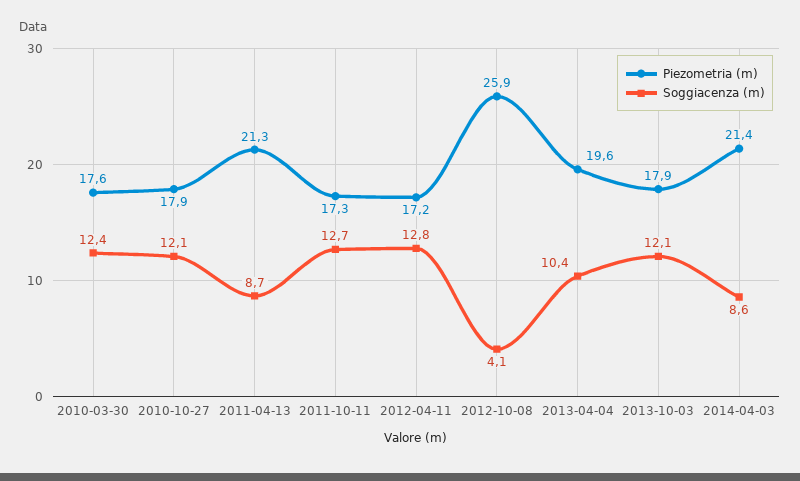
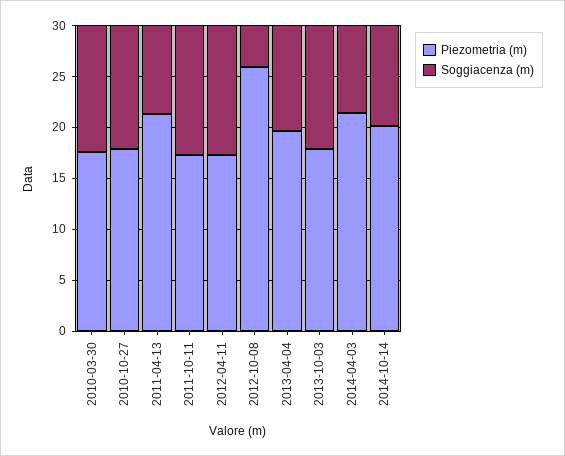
Piezometria (m), 2014-10-14: none -> 20
Soggiacenza (m), 2014-10-14: none -> 10

